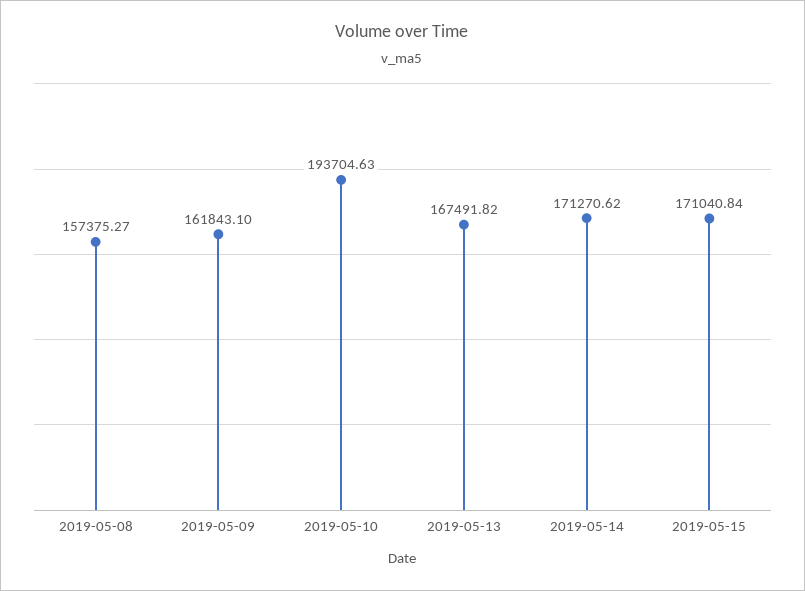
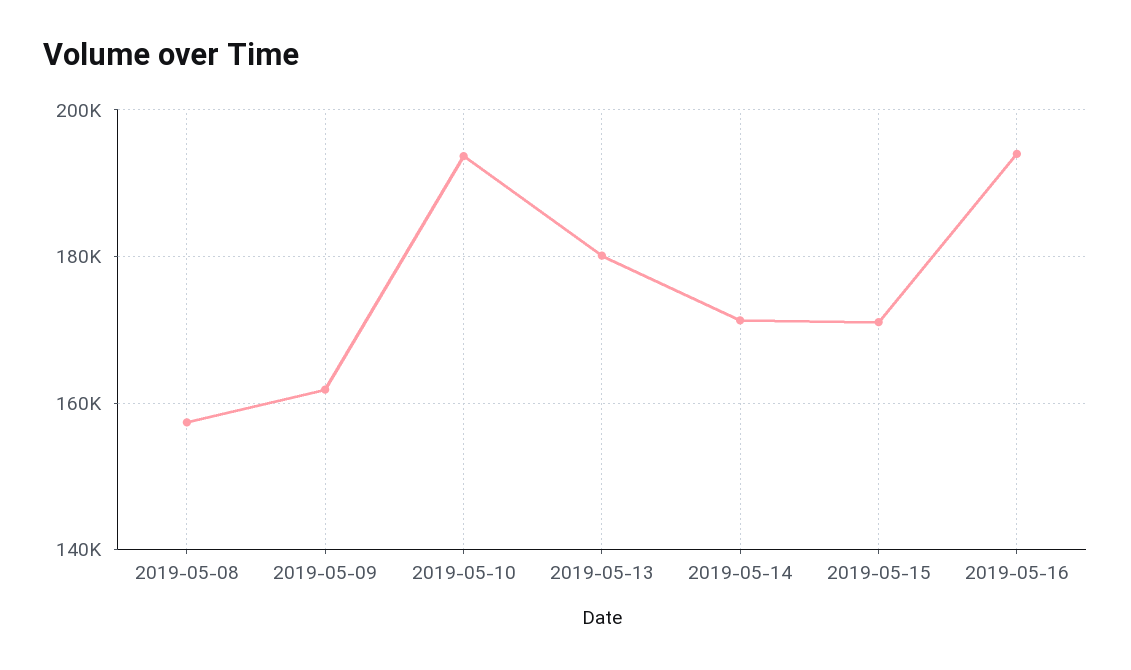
2019-05-13: 167491.82 -> 180000
2019-05-16: none -> 194000

